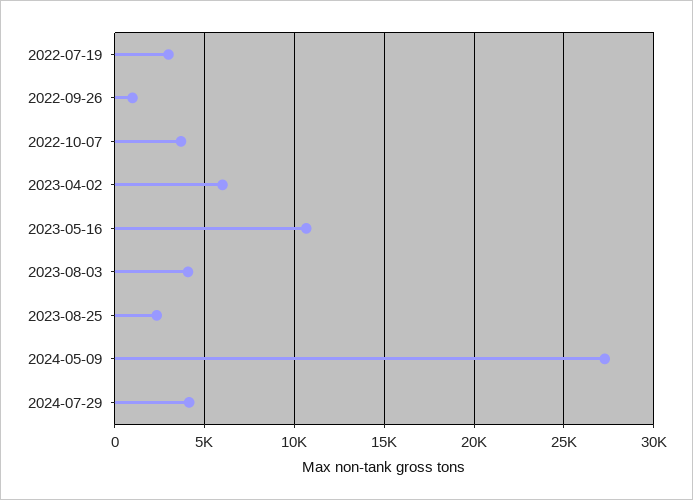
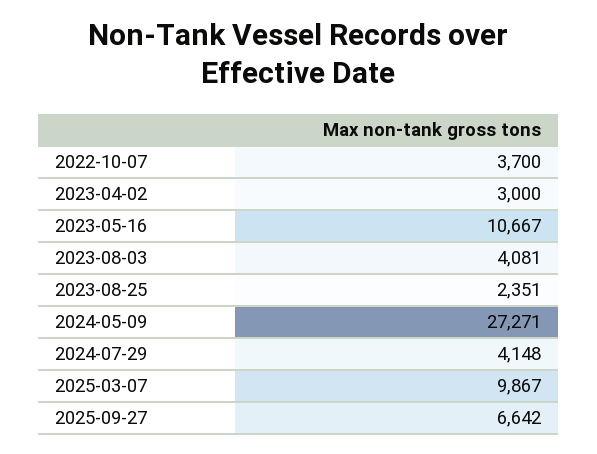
2022-07-19: 3000 -> none
2022-09-26: 1000 -> none
2023-04-02: 6000 -> 3000
2025-03-07: none -> 9867
2025-09-27: none -> 6642

